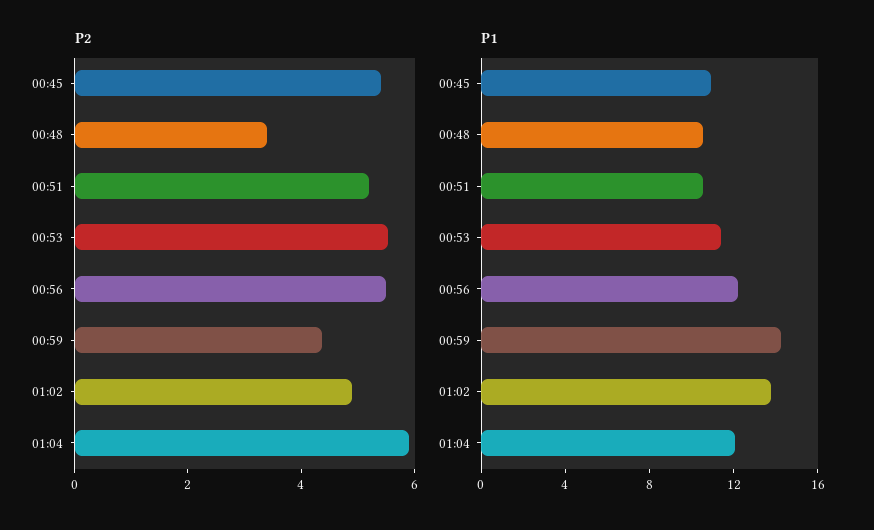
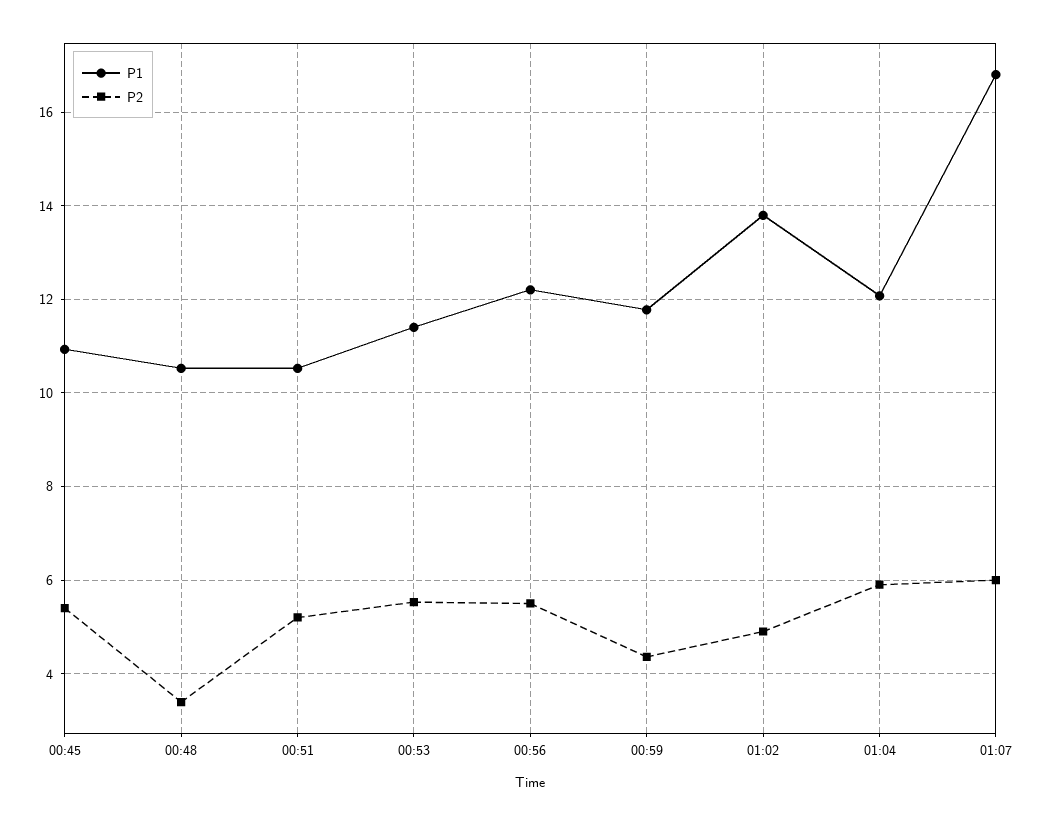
P1, 00:59: 14 -> 11.8
P1, 01:07: none -> 16.8
P2, 01:07: none -> 6

